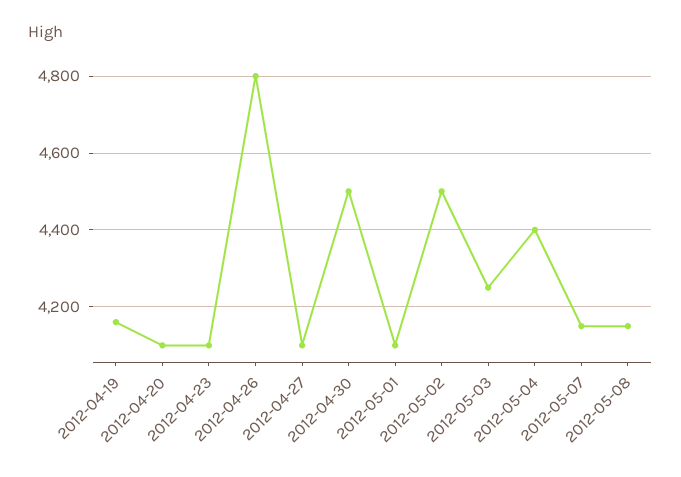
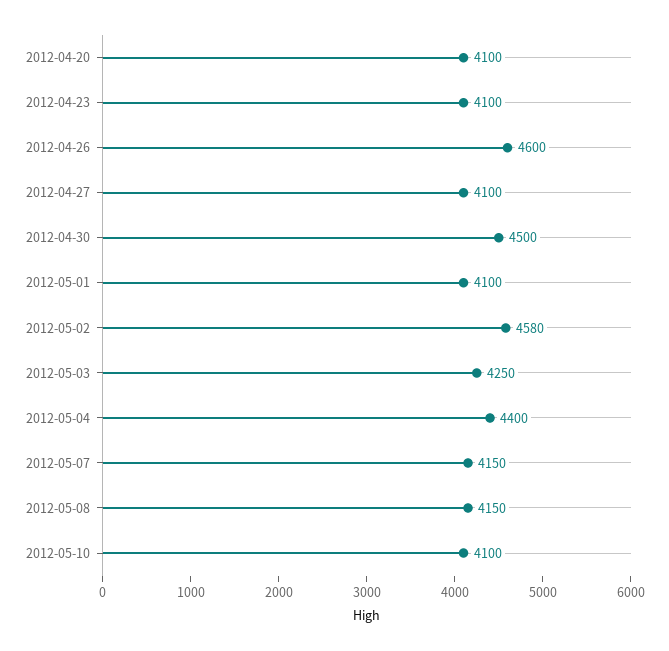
2012-04-19: 4160 -> none
2012-04-26: 4800 -> 4600
2012-05-02: 4500 -> 4580
2012-05-10: none -> 4100

